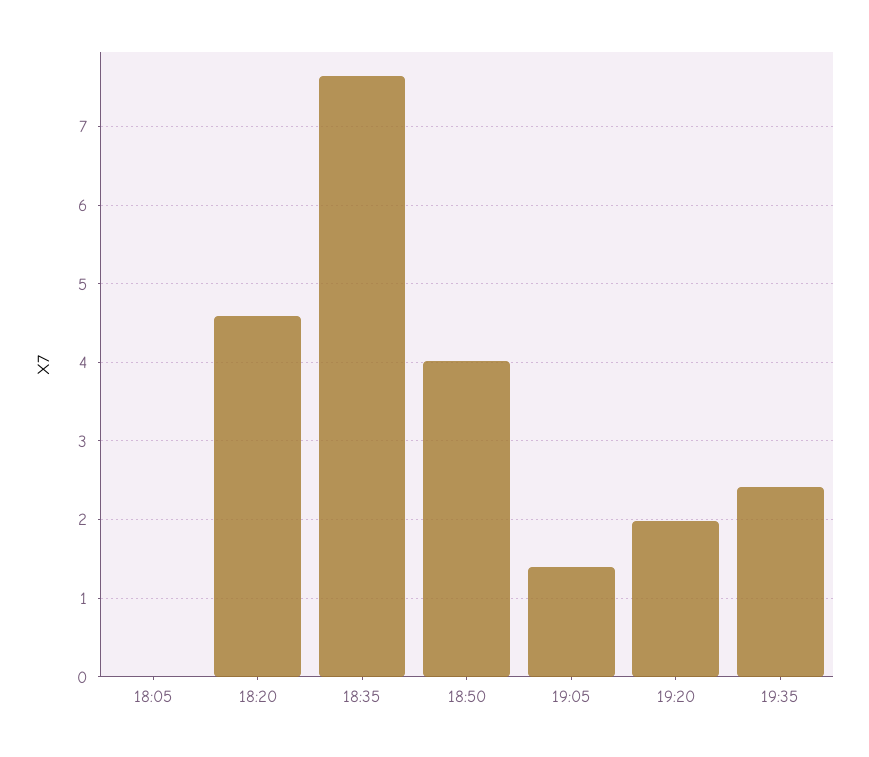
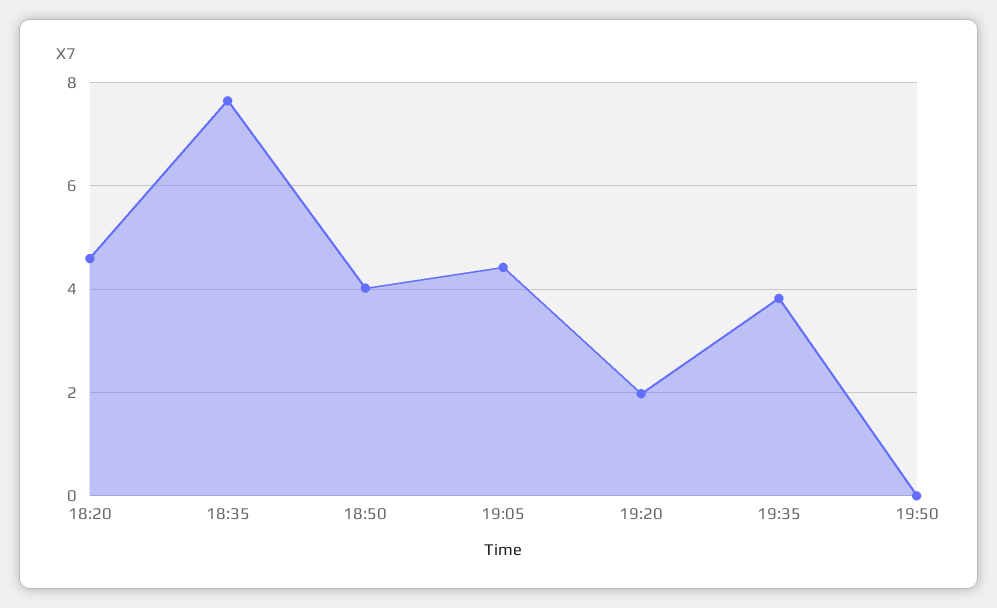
18:05: 0 -> none
19:05: 1.4 -> 4.4
19:35: 2.4 -> 3.8
19:50: none -> 0

